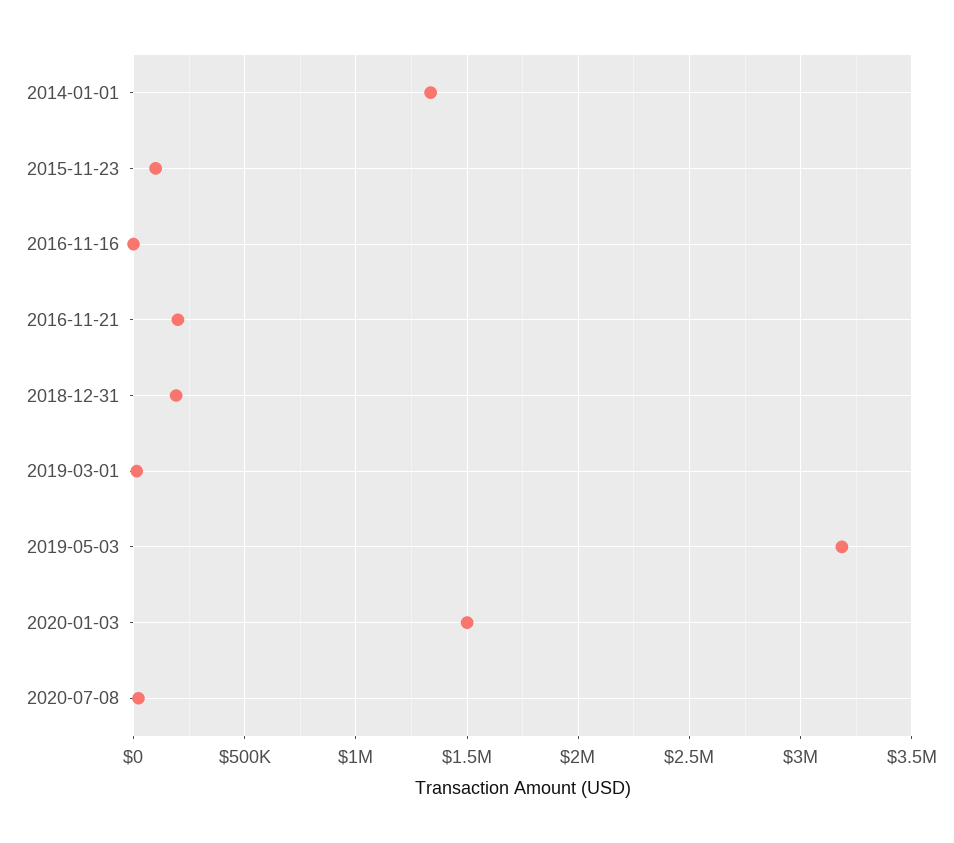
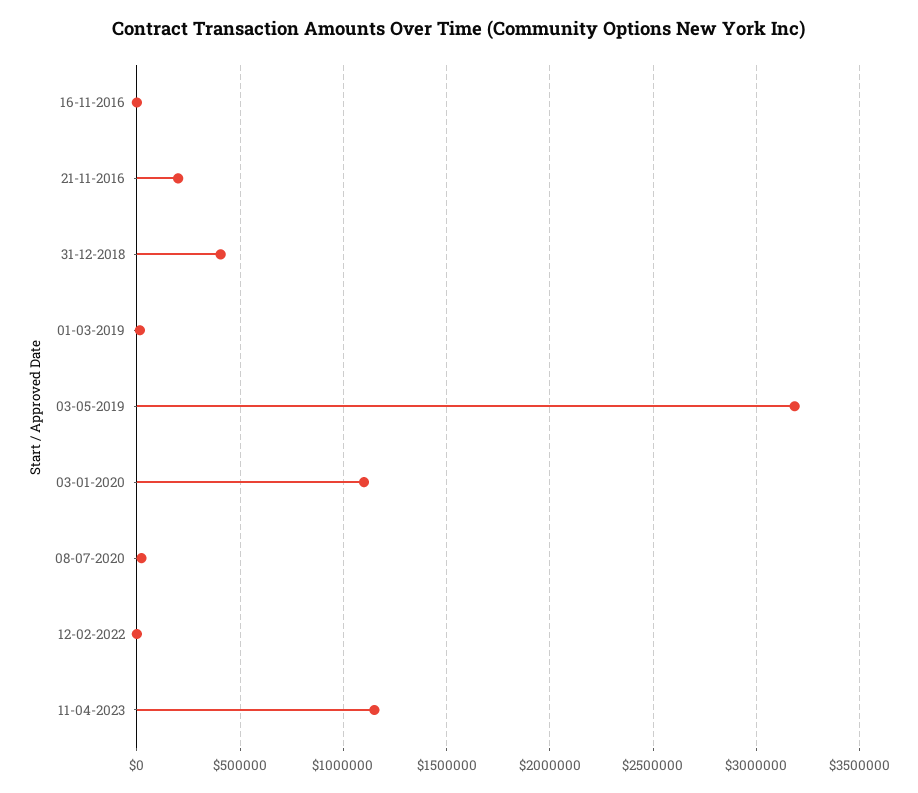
2014-01-01: 1350000 -> none
2015-11-23: 100000 -> none
2018-12-31: 200000 -> 400000
2020-01-03: 1500000 -> 1100000
12-02-2022: none -> 0
11-04-2023: none -> 1150000

